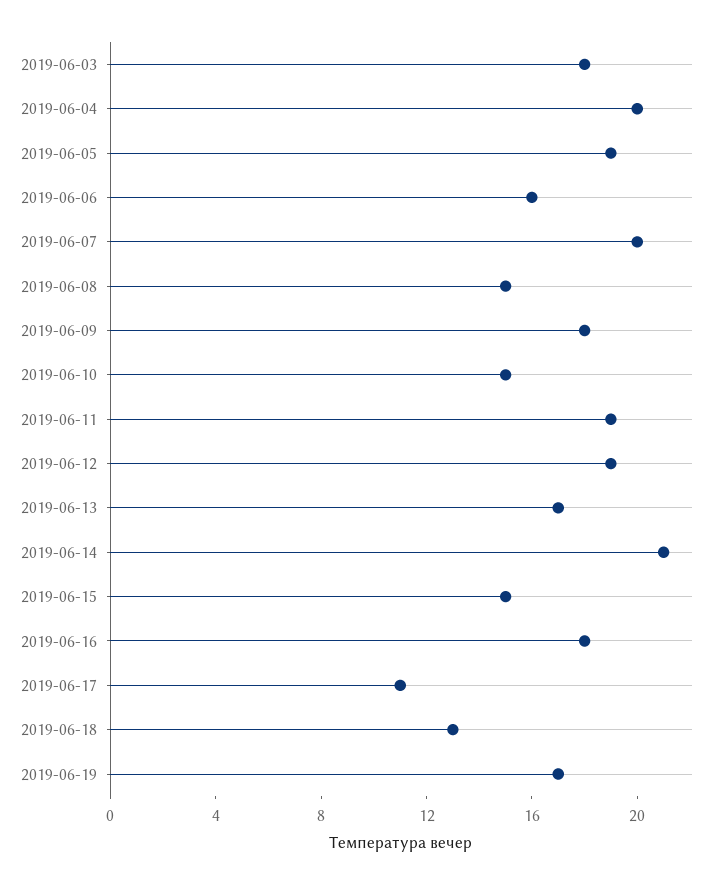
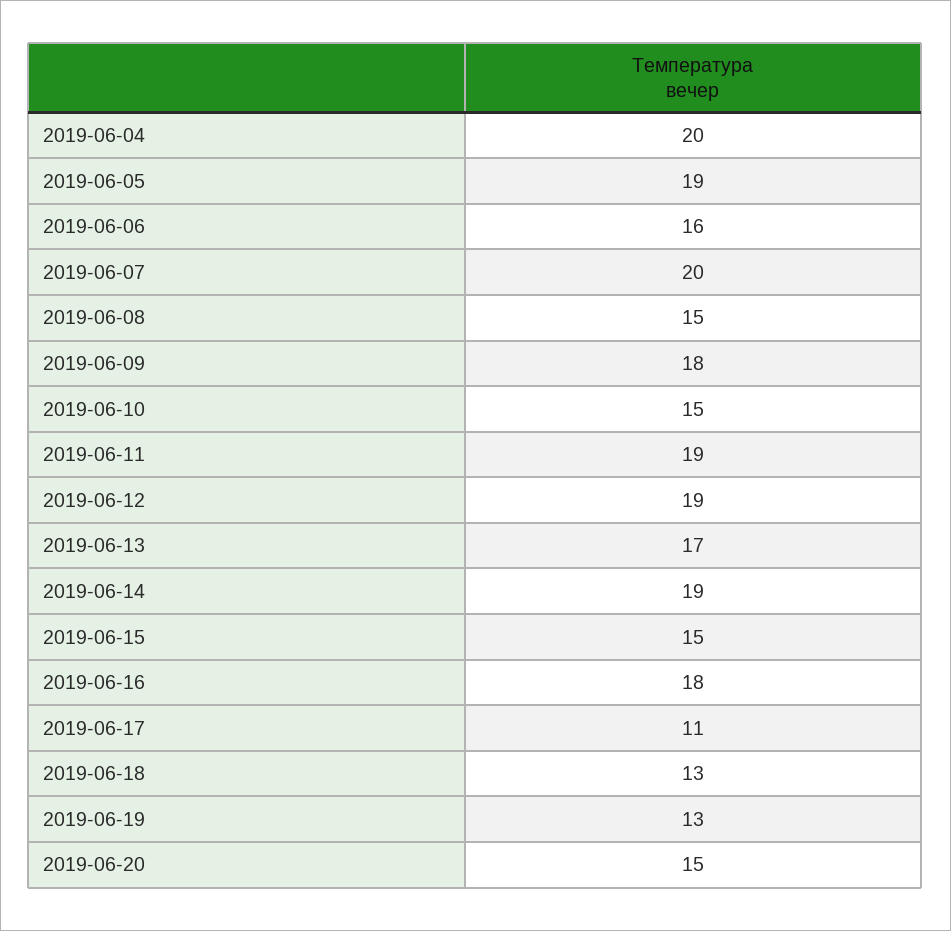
2019-06-03: 18 -> none
2019-06-14: 21 -> 19
2019-06-19: 17 -> 13
2019-06-20: none -> 15

